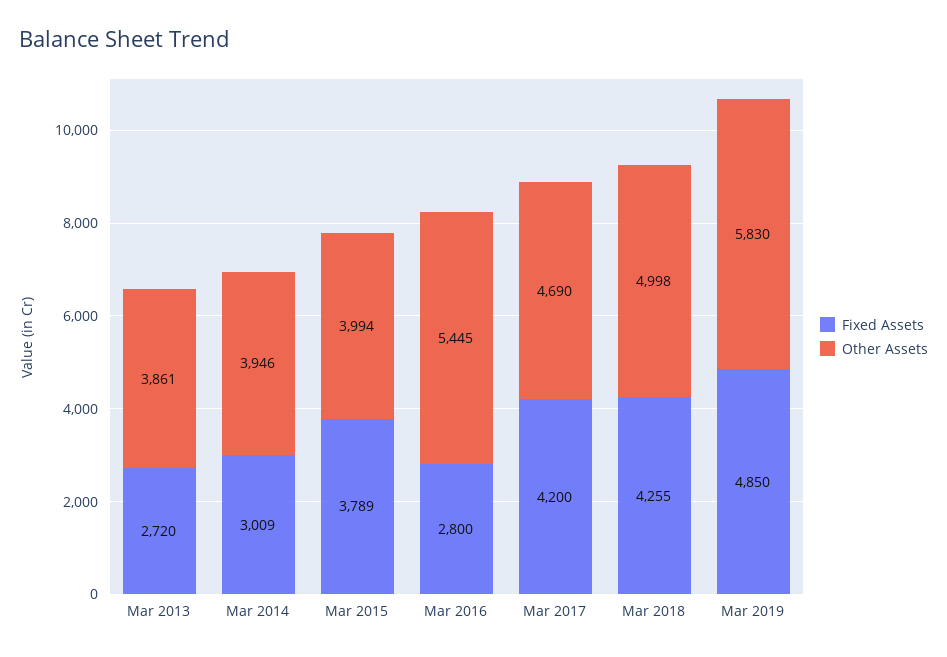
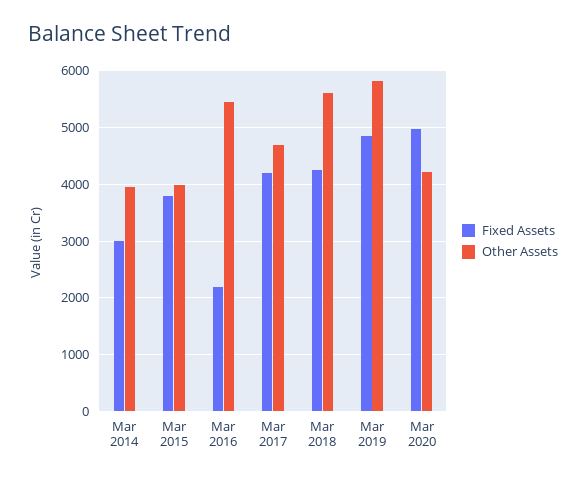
Fixed Assets, Mar 2013: 2720 -> none
Other Assets, Mar 2013: 3861 -> none
Fixed Assets, Mar 2016: 2800 -> 2200
Other Assets, Mar 2018: 4998 -> 5600
Fixed Assets, Mar 2020: none -> 5000
Other Assets, Mar 2020: none -> 4200

